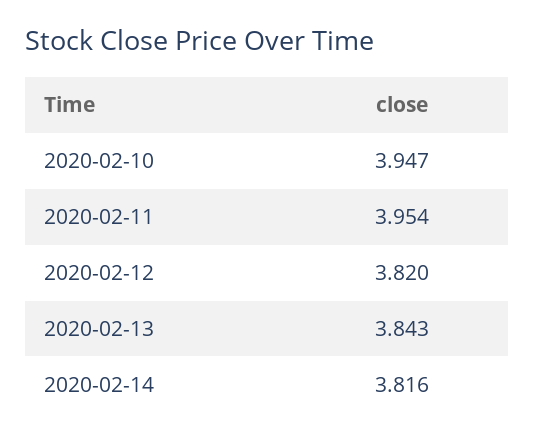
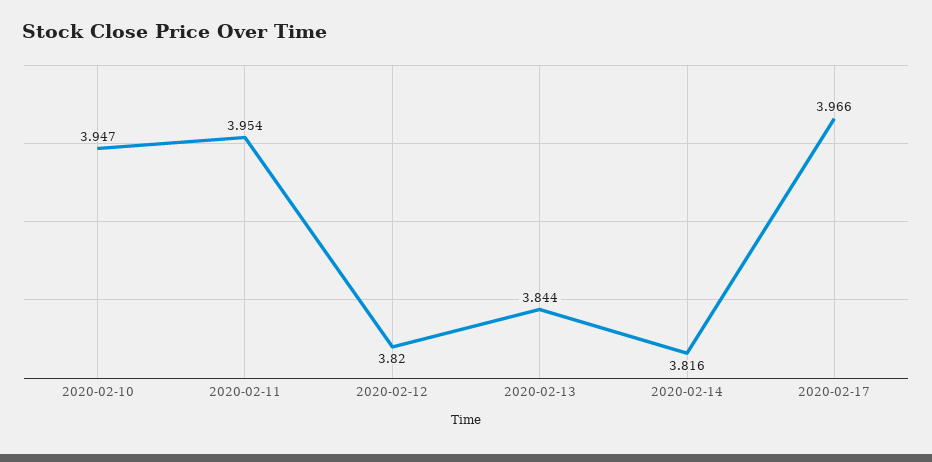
2020-02-13: 3.843 -> 3.844
2020-02-17: none -> 3.966

